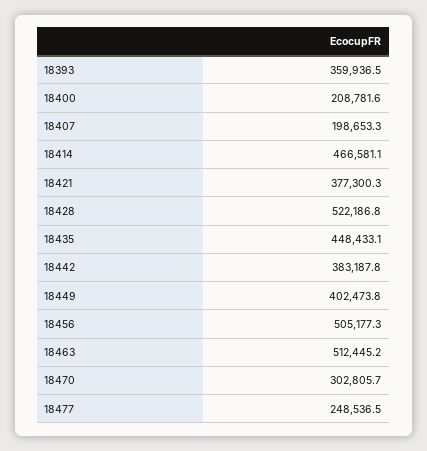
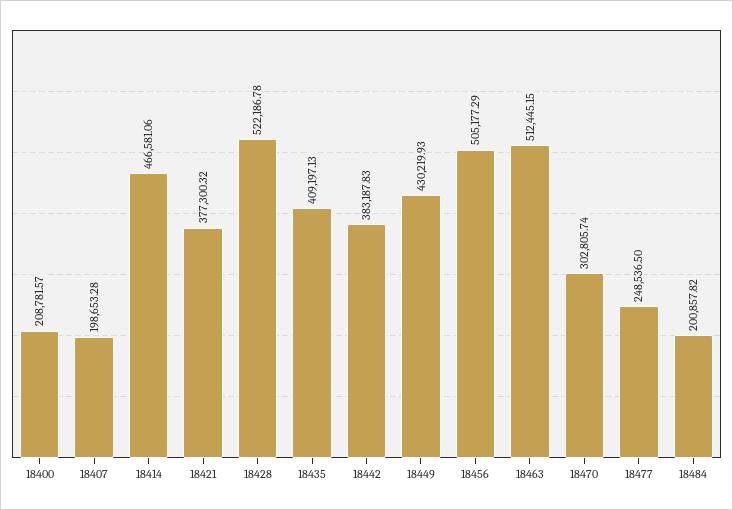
18393: 359936.5 -> none
18435: 448433.1 -> 409197.13
18449: 402473.8 -> 430219.93
18484: none -> 200857.82

